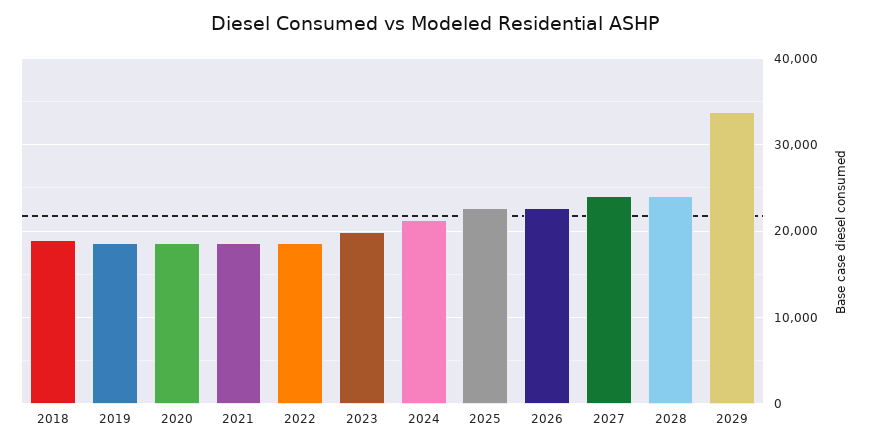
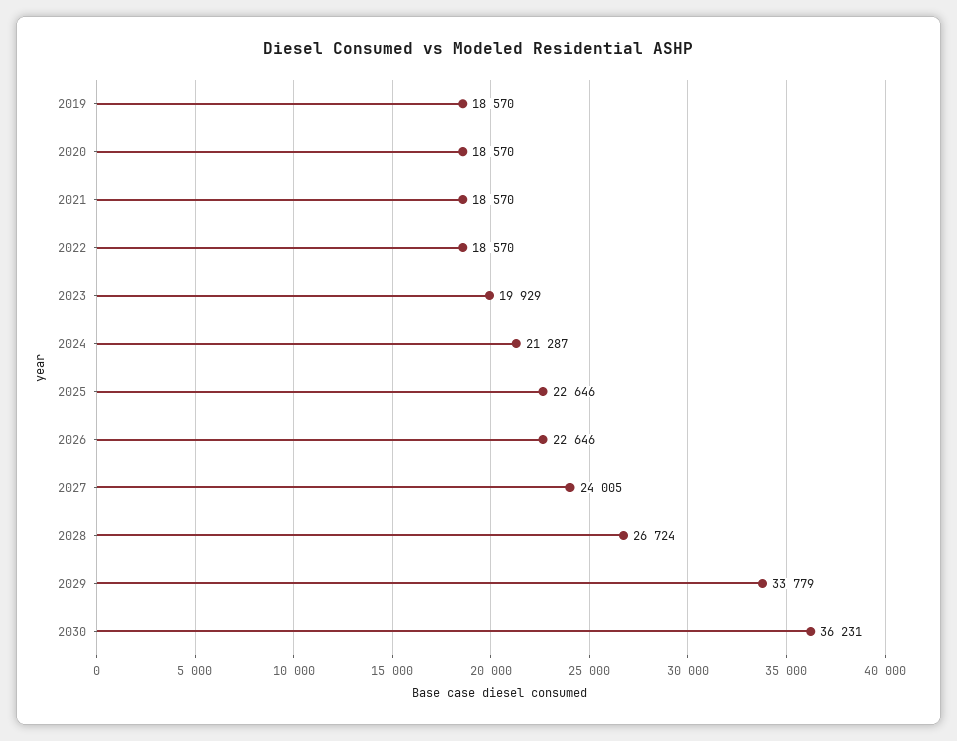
2018: 19000 -> none
2028: 24000 -> 26724
2030: none -> 36231

